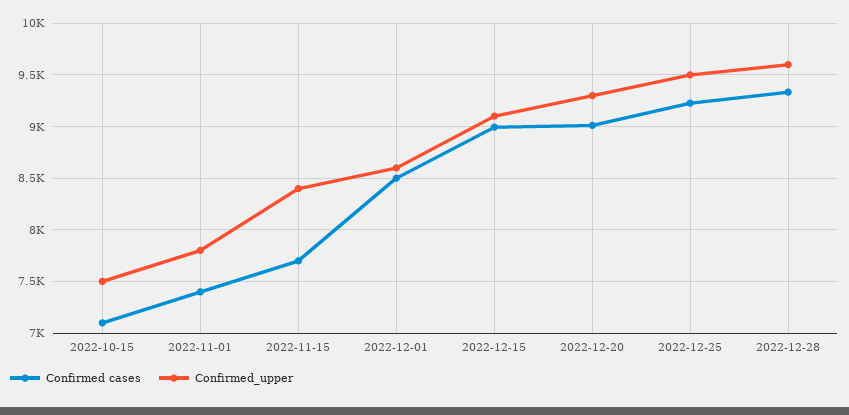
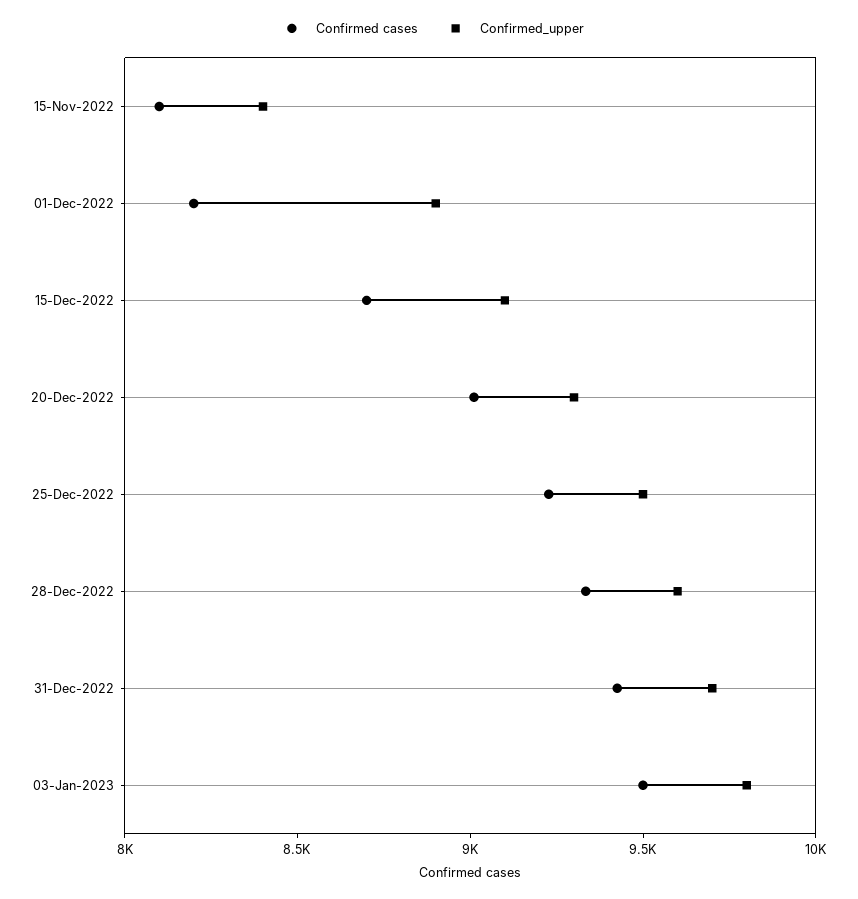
Confirmed cases, 2022-10-15: 7100 -> none
Confirmed_upper, 2022-10-15: 7500 -> none
Confirmed cases, 2022-11-01: 7400 -> none
Confirmed_upper, 2022-11-01: 7800 -> none
Confirmed cases, 2022-11-15: 7700 -> 8100
Confirmed cases, 2022-12-01: 8500 -> 8200
Confirmed_upper, 2022-12-01: 8600 -> 8900
Confirmed cases, 2022-12-15: 9000 -> 8700
Confirmed cases, 31-Dec-2022: none -> 9400
Confirmed_upper, 31-Dec-2022: none -> 9700
Confirmed cases, 03-Jan-2023: none -> 9500
Confirmed_upper, 03-Jan-2023: none -> 9800

